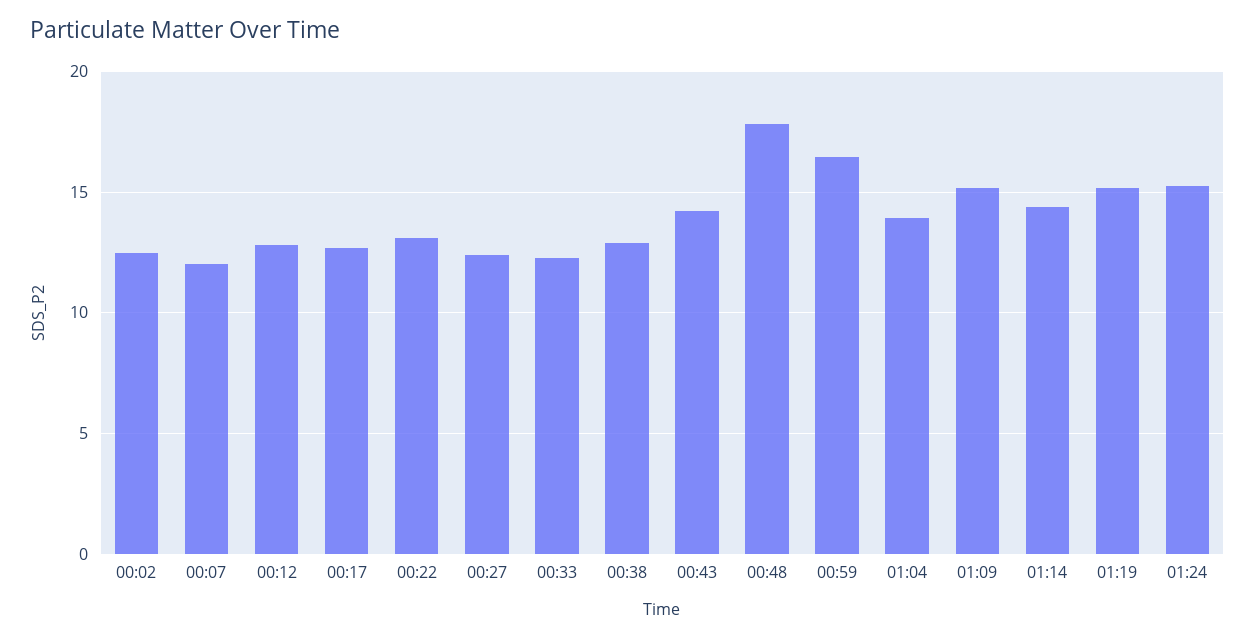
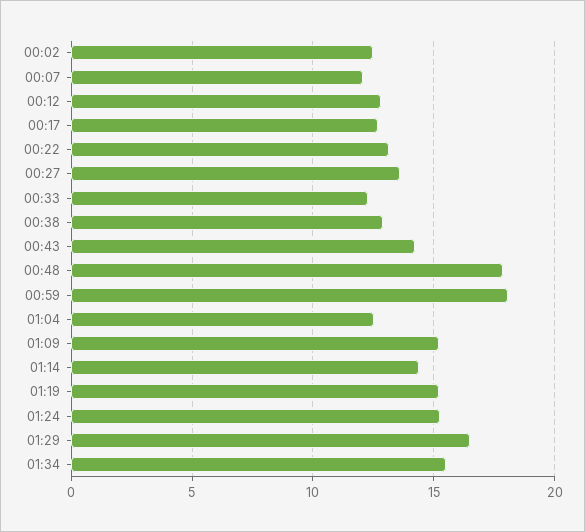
00:27: 12.5 -> 13.5
00:59: 16.5 -> 18
01:04: 14 -> 12.5
01:29: none -> 16.5
01:34: none -> 15.5

